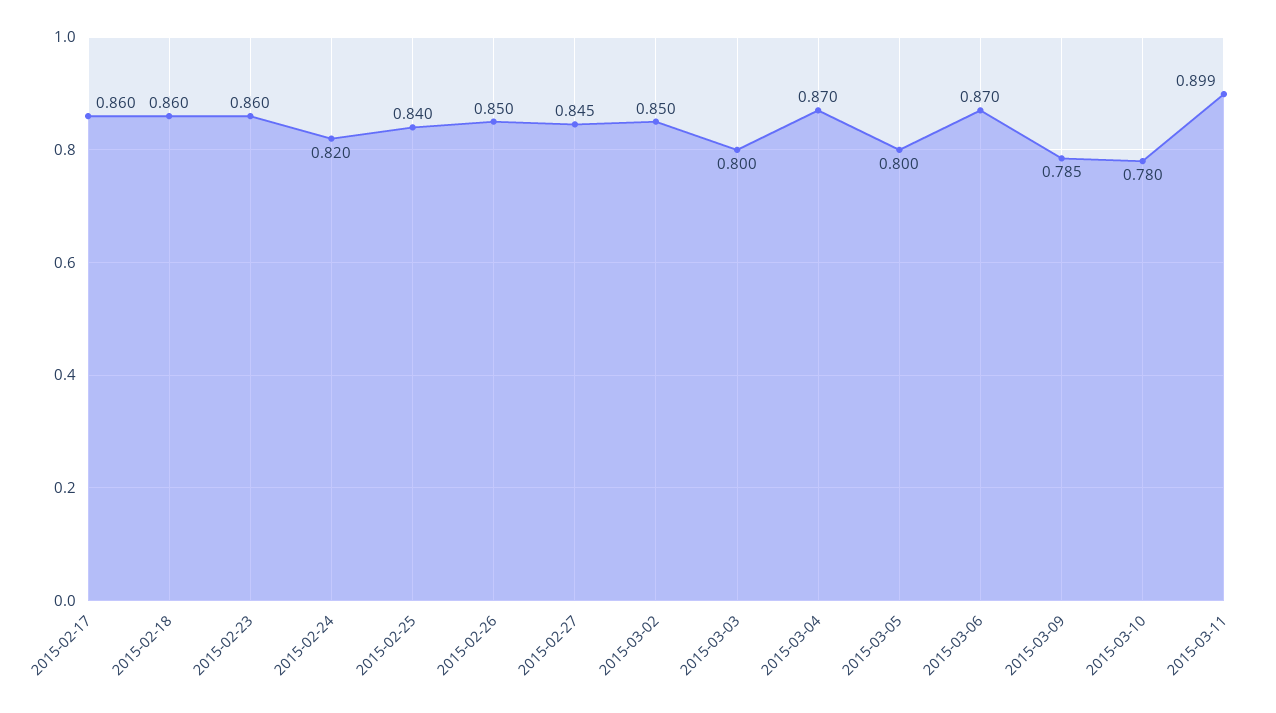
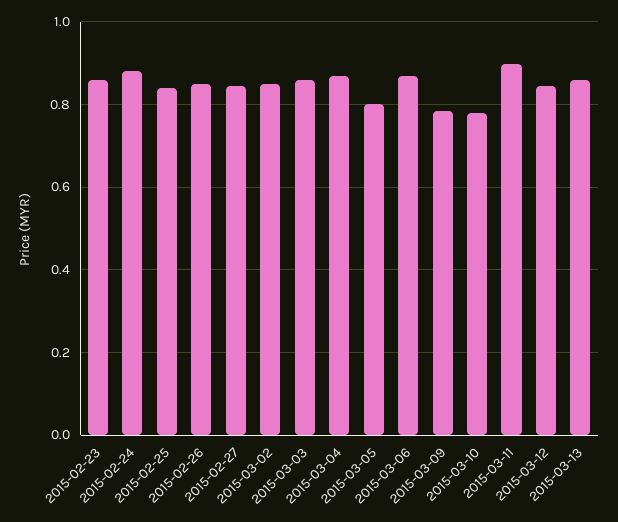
2015-02-17: 0.86 -> none
2015-02-18: 0.86 -> none
2015-02-24: 0.82 -> 0.88
2015-03-03: 0.8 -> 0.86
2015-03-12: none -> 0.84
2015-03-13: none -> 0.86

